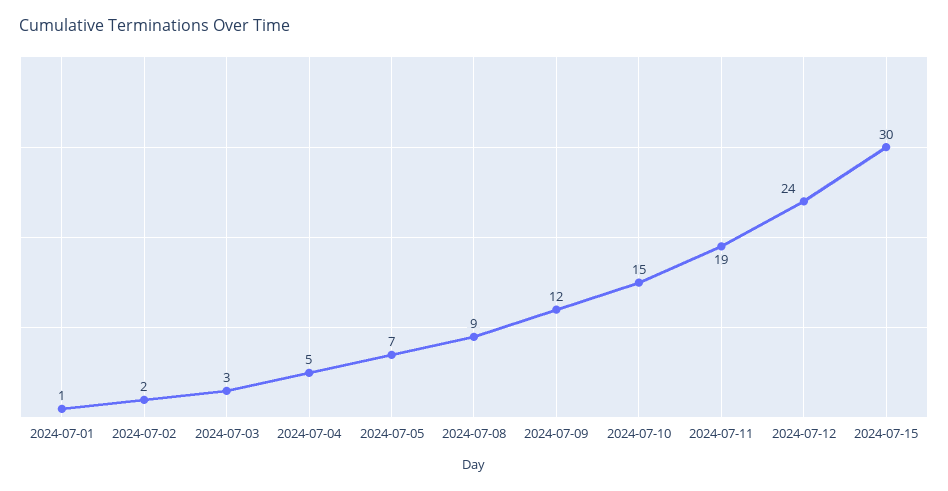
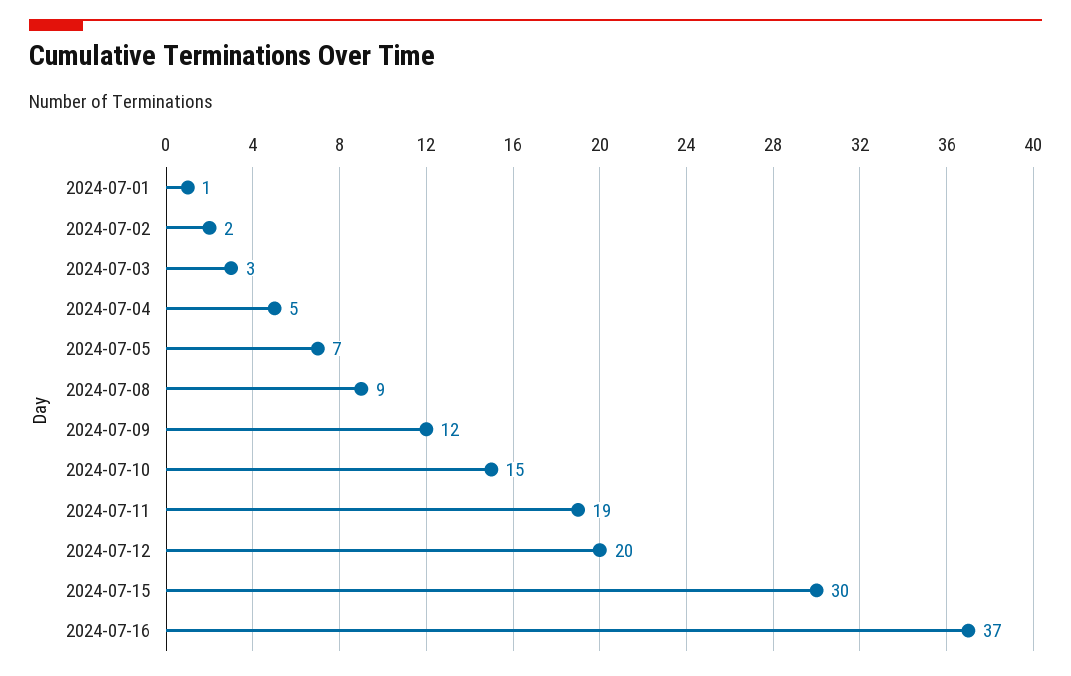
2024-07-12: 24 -> 20
2024-07-16: none -> 37

